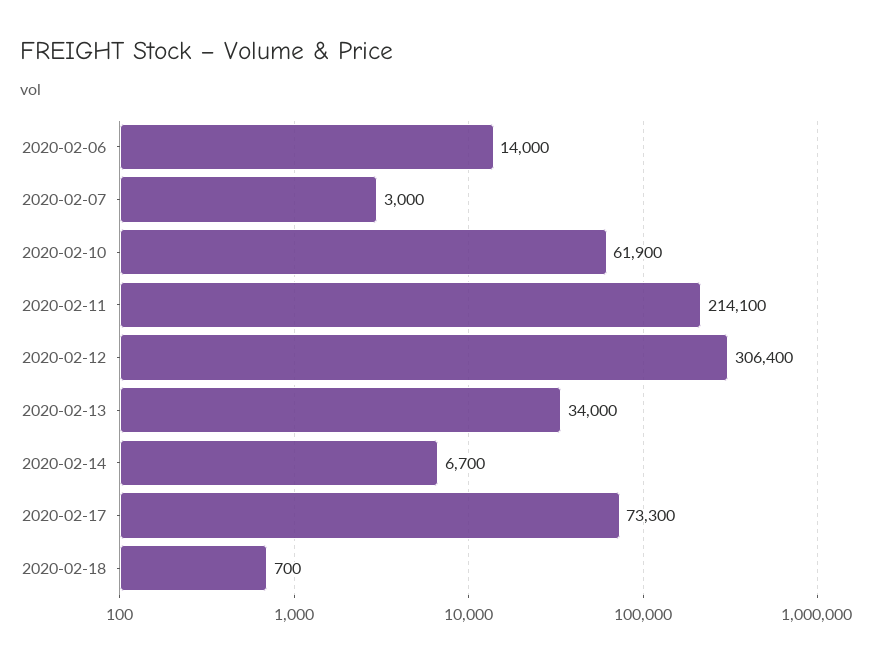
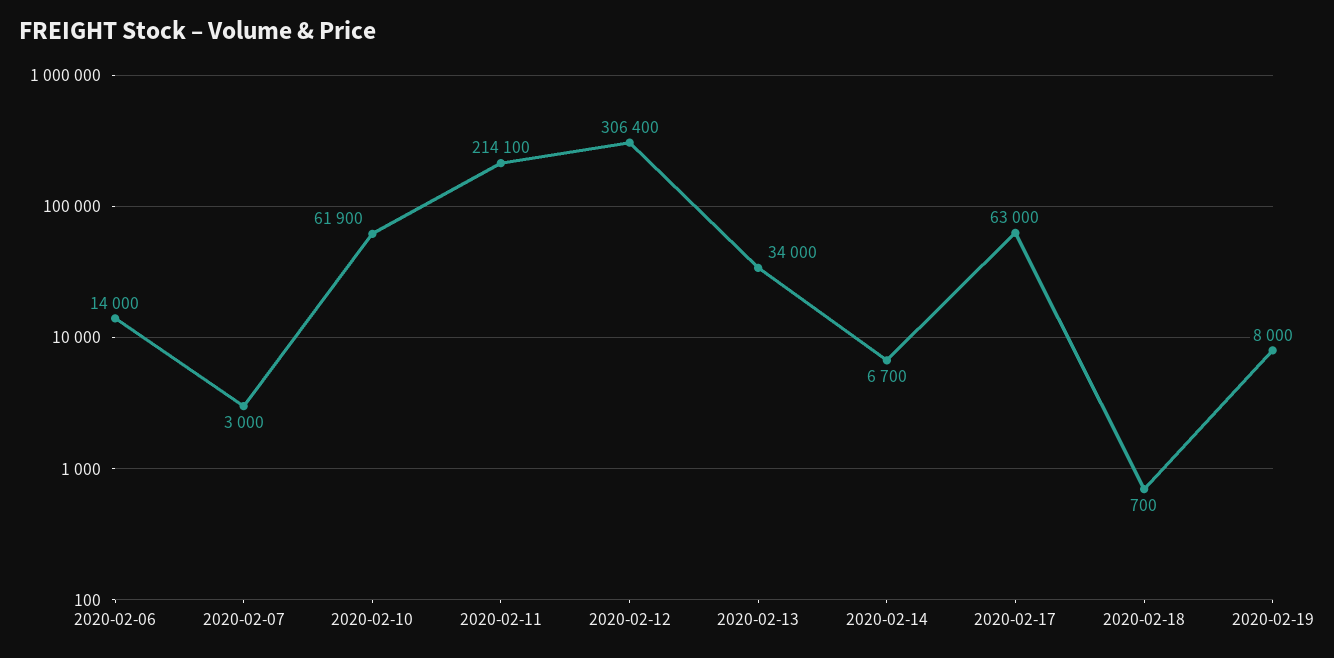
2020-02-17: 73300 -> 63000
2020-02-19: none -> 8000

